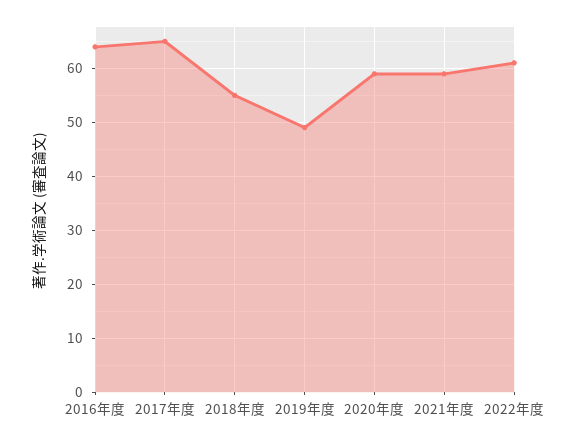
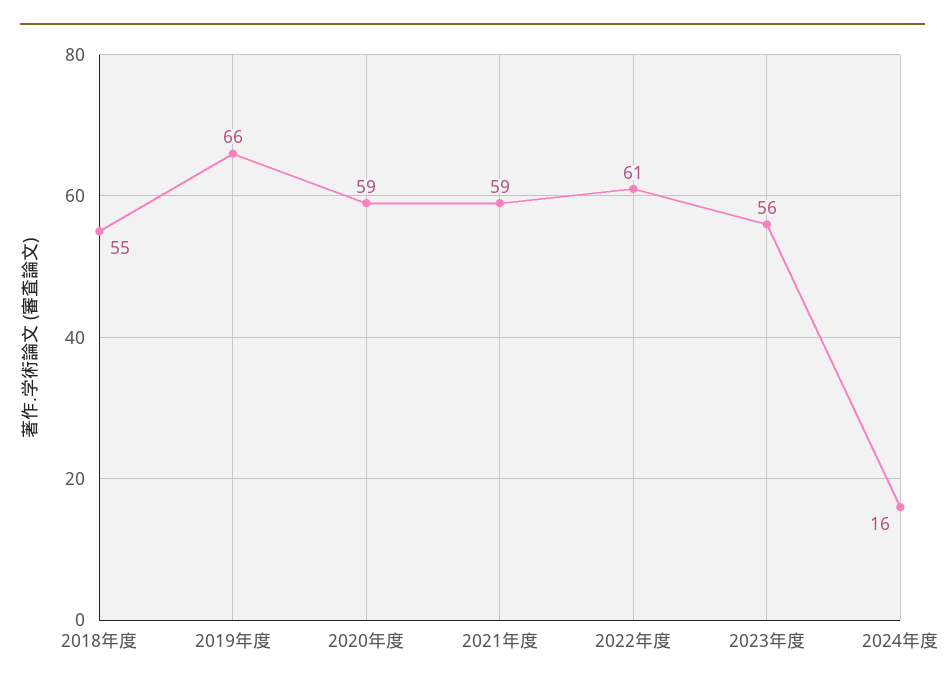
2016年度: 65 -> none
2017年度: 65 -> none
2019年度: 50 -> 66
2023年度: none -> 56
2024年度: none -> 16

